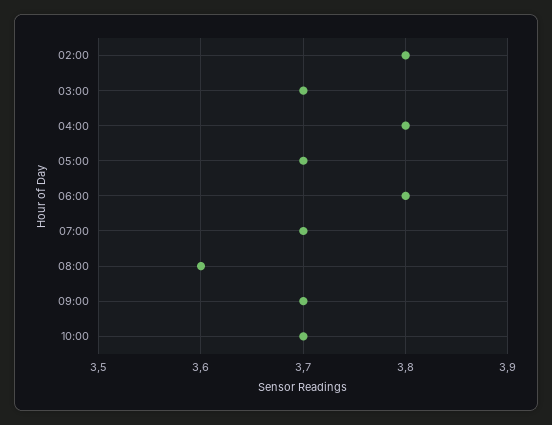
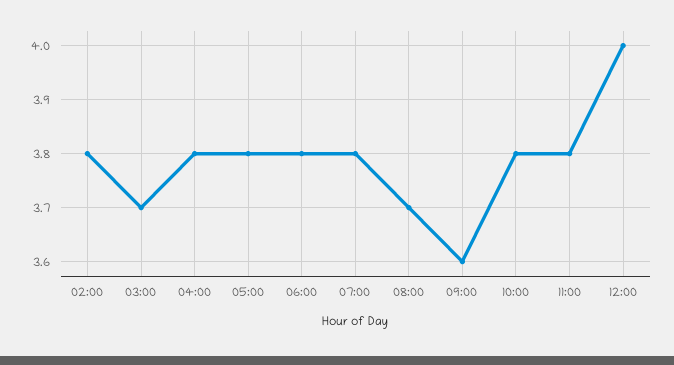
05:00: 3.7 -> 3.8
07:00: 3.7 -> 3.8
08:00: 3.6 -> 3.7
09:00: 3.7 -> 3.6
10:00: 3.7 -> 3.8
11:00: none -> 3.8
12:00: none -> 4

